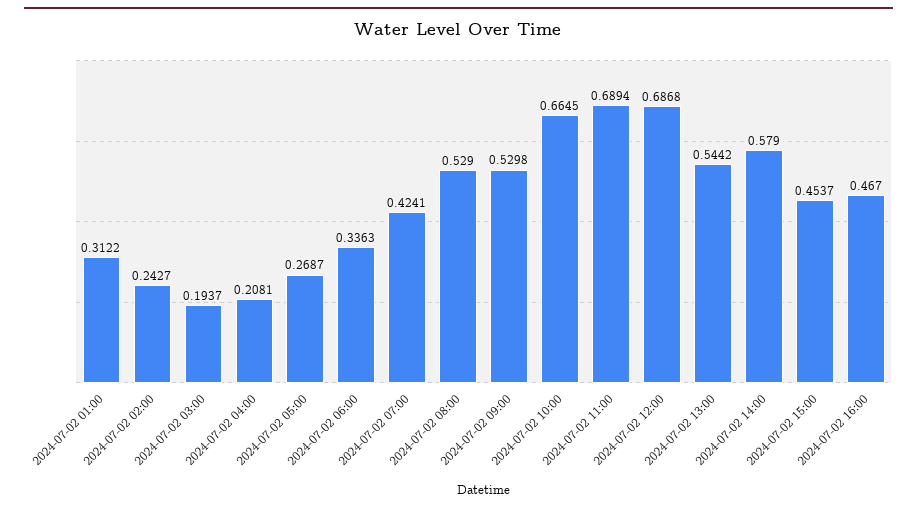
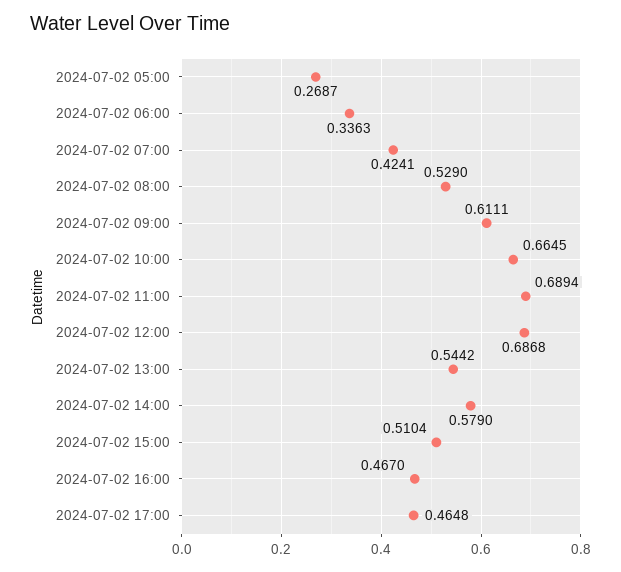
2024-07-02 01:00: 0.3122 -> none
2024-07-02 02:00: 0.2427 -> none
2024-07-02 03:00: 0.1937 -> none
2024-07-02 04:00: 0.2081 -> none
2024-07-02 09:00: 0.5298 -> 0.6111
2024-07-02 15:00: 0.4537 -> 0.5104
2024-07-02 17:00: none -> 0.4648

